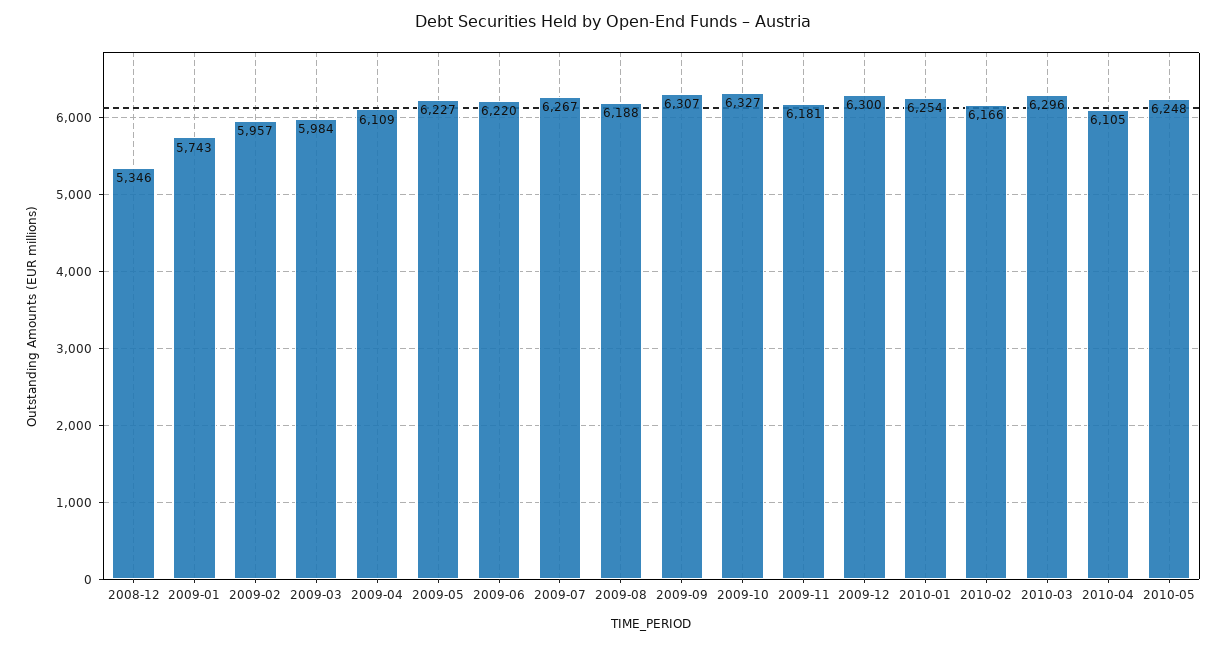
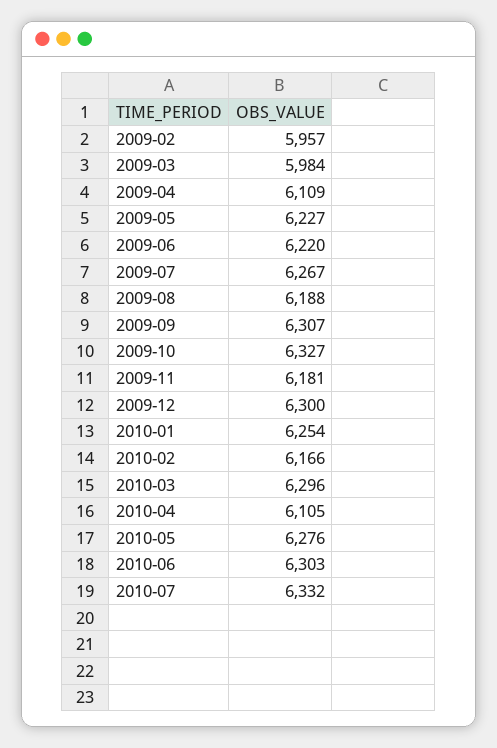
2008-12: 5346 -> none
2009-01: 5743 -> none
2010-05: 6248 -> 6276
2010-06: none -> 6303
2010-07: none -> 6332

